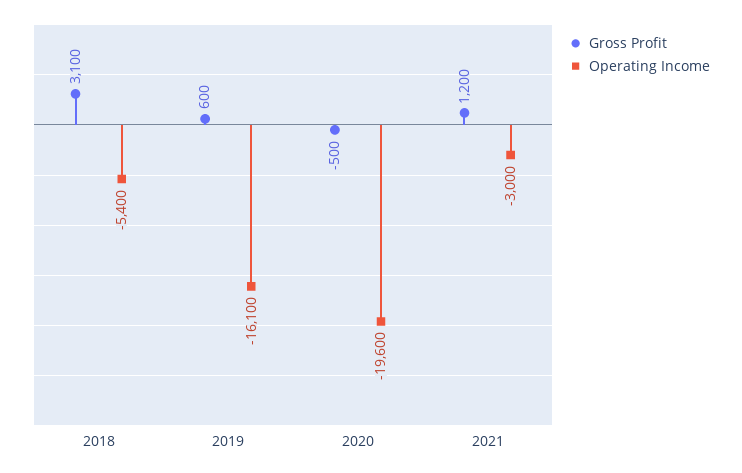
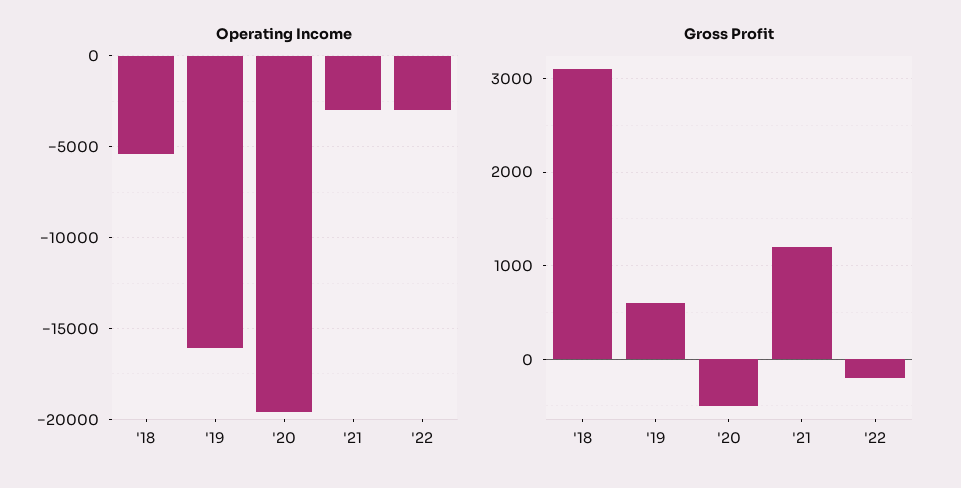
Operating Income, '22: none -> -3000
Gross Profit, '22: none -> -200

